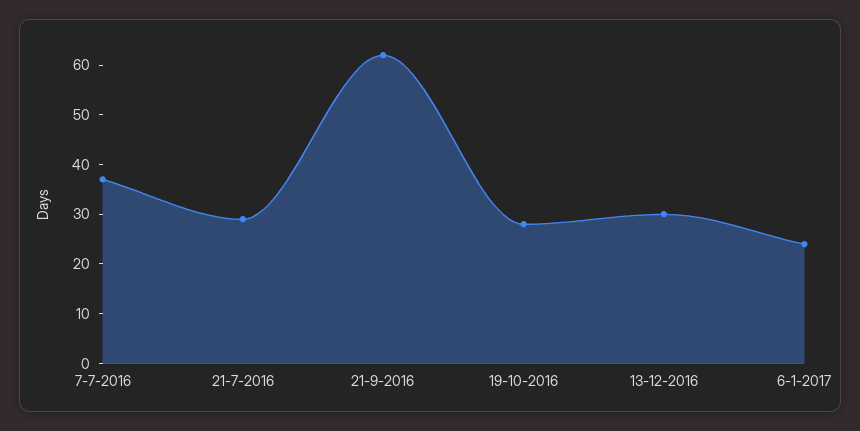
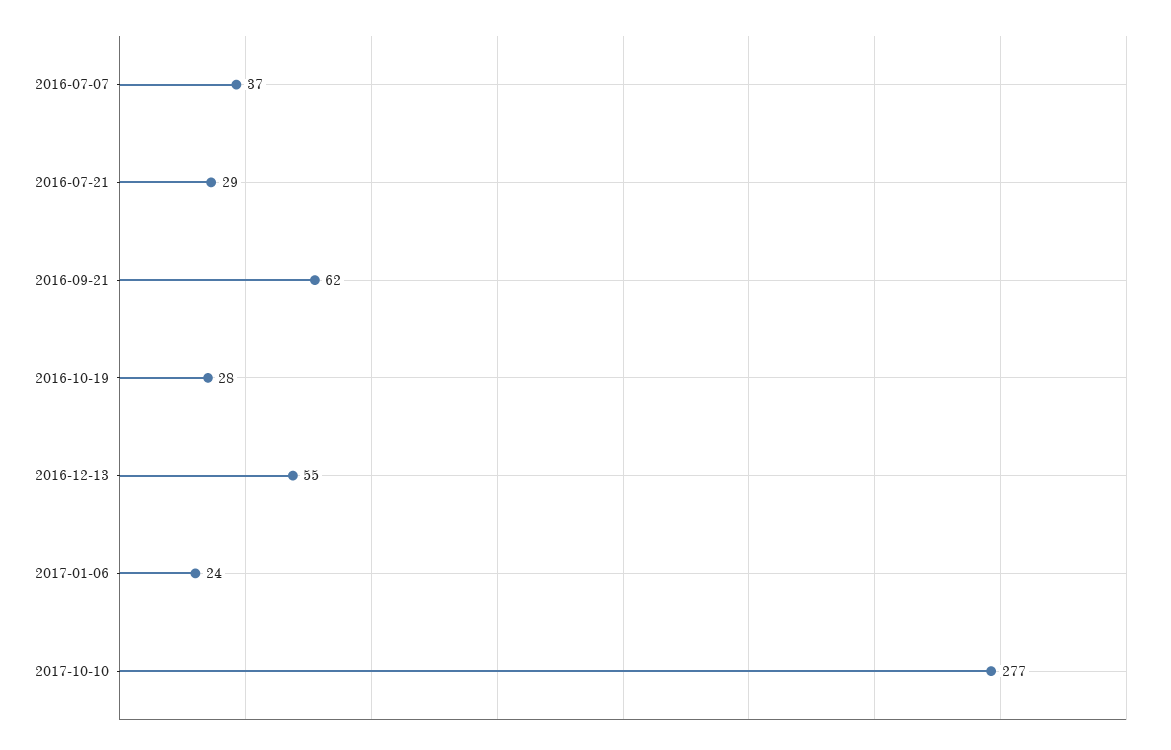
13-12-2016: 30 -> 55
2017-10-10: none -> 277

